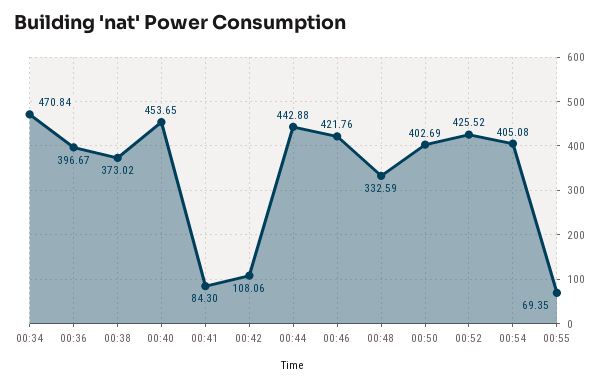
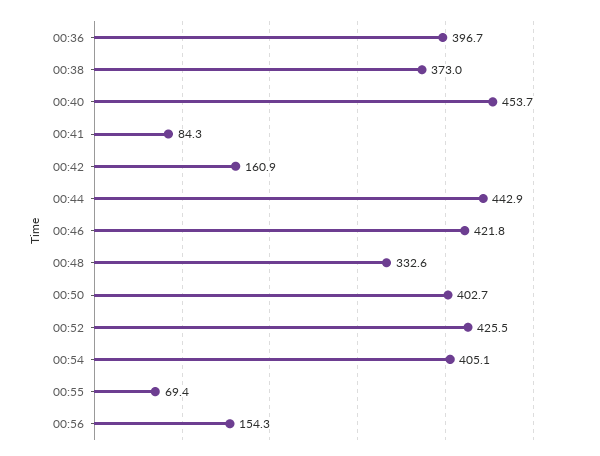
00:34: 470.84 -> none
00:42: 108.06 -> 160.9
00:56: none -> 154.3

